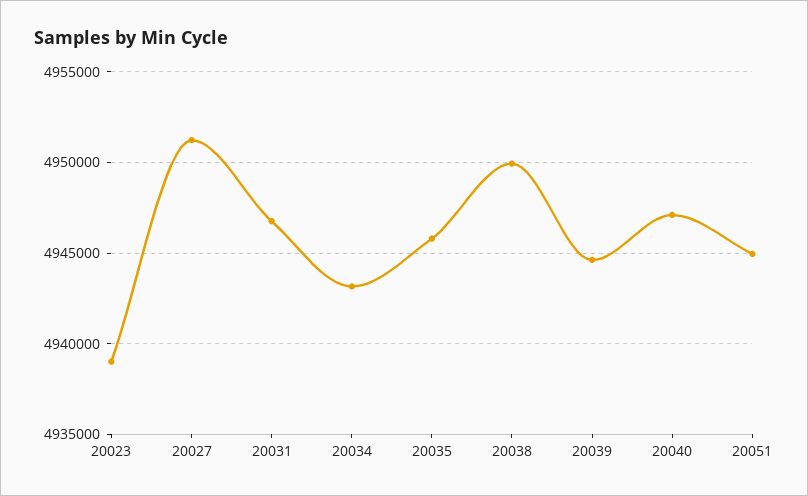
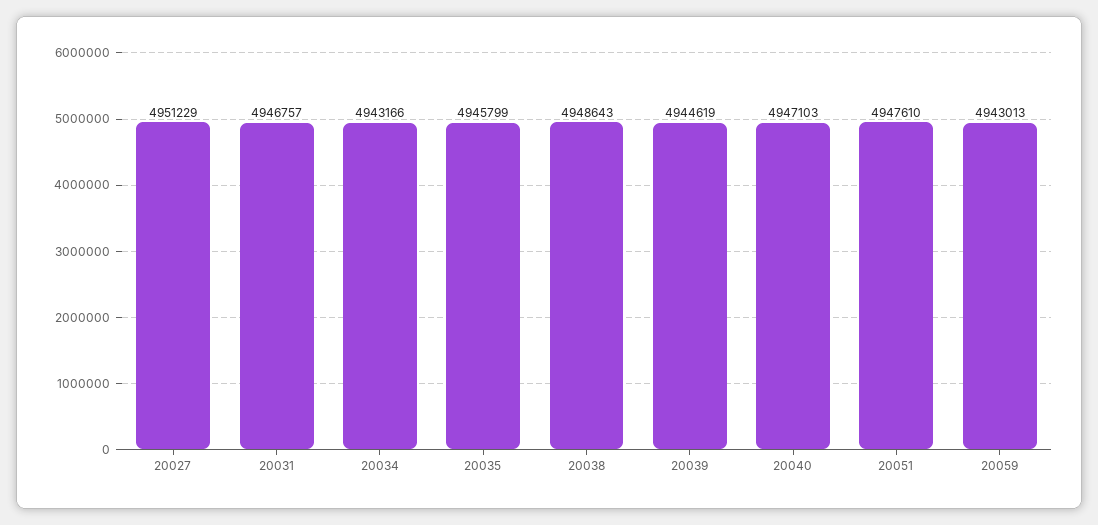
20023: 4939000 -> none
20038: 4950000 -> 4948643
20051: 4945000 -> 4947610
20059: none -> 4943013

